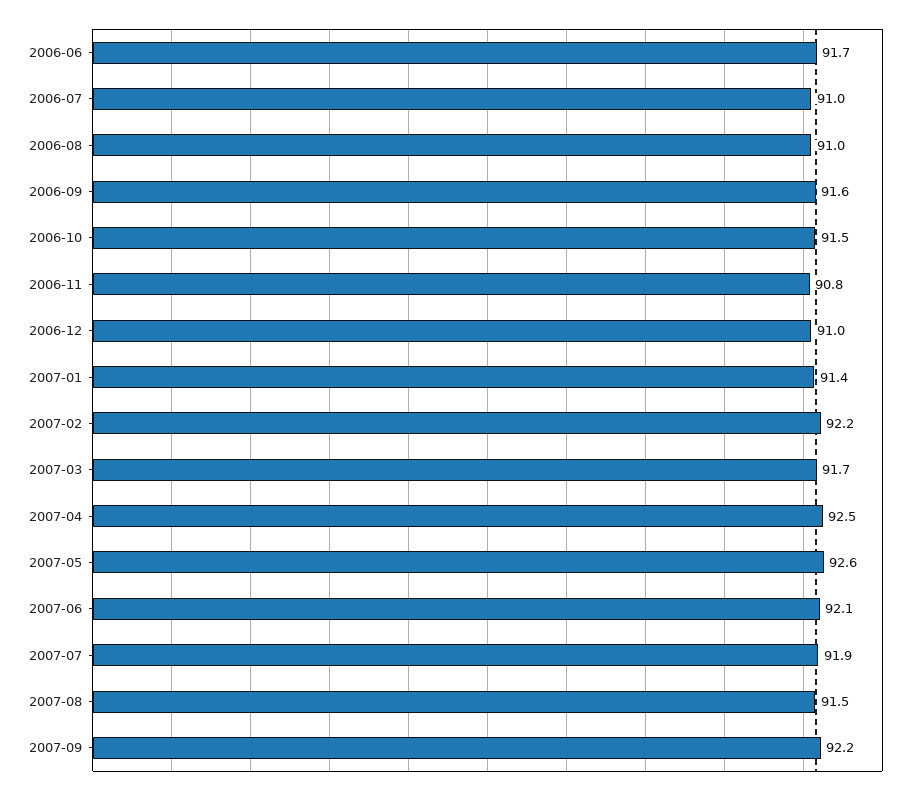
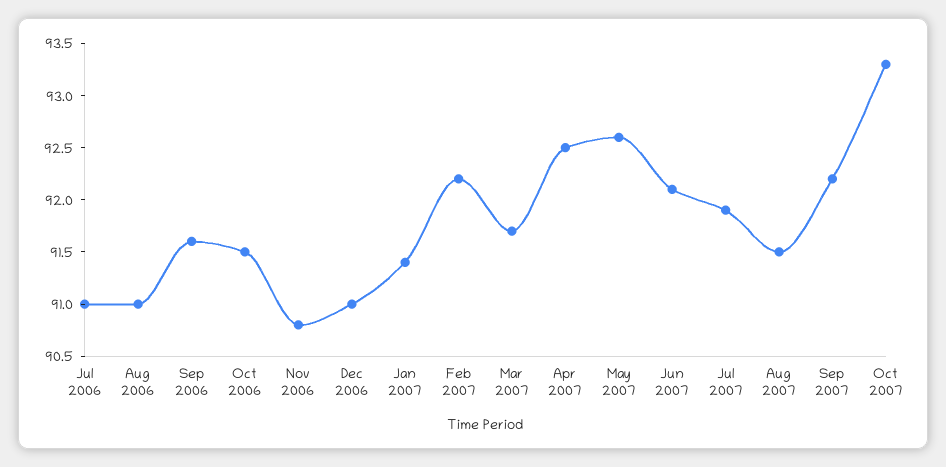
2006-06: 91.7 -> none
Oct 2007: none -> 93.3

